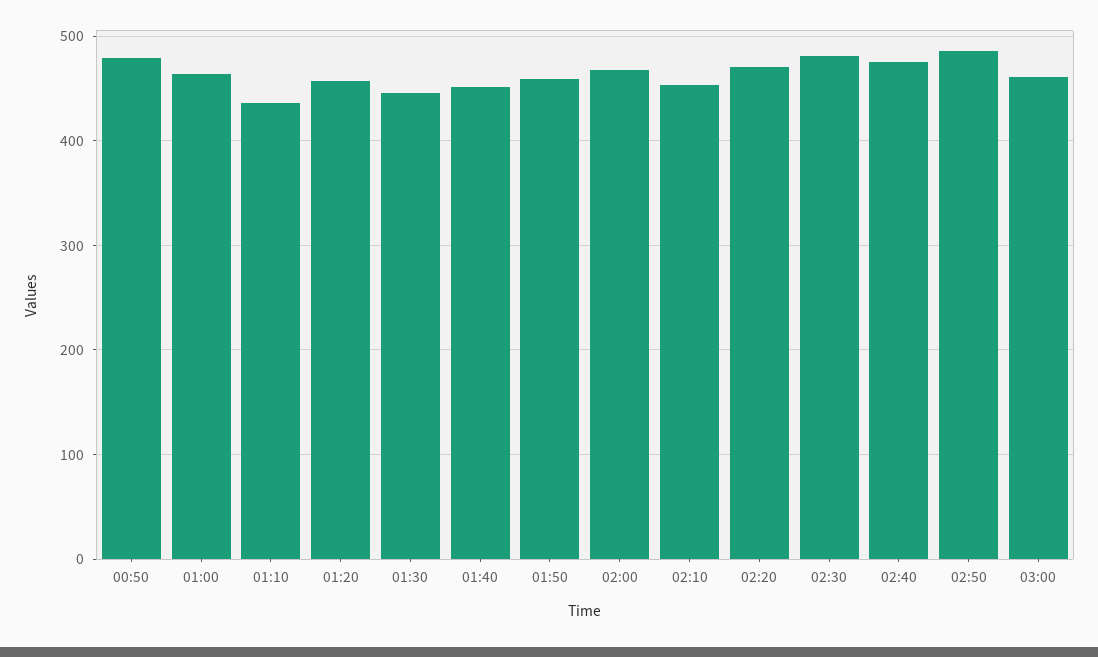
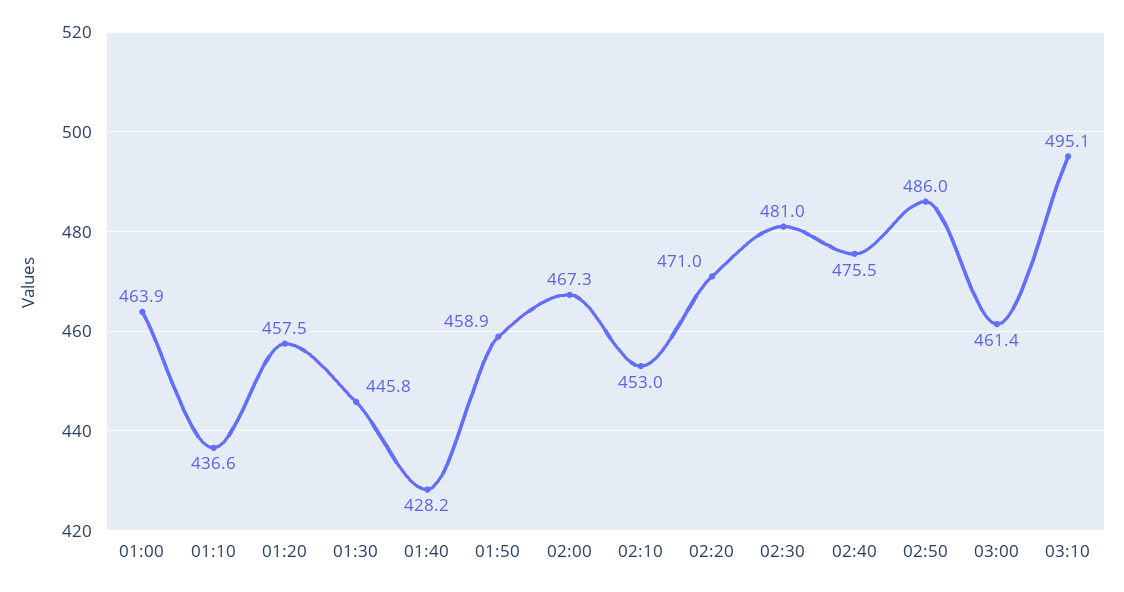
00:50: 480 -> none
01:40: 450 -> 428.2
03:10: none -> 495.1

